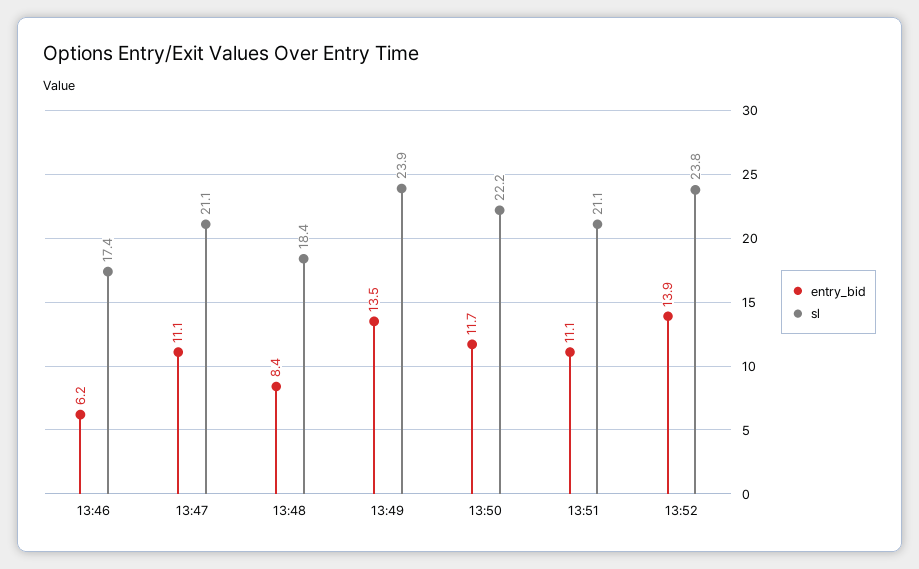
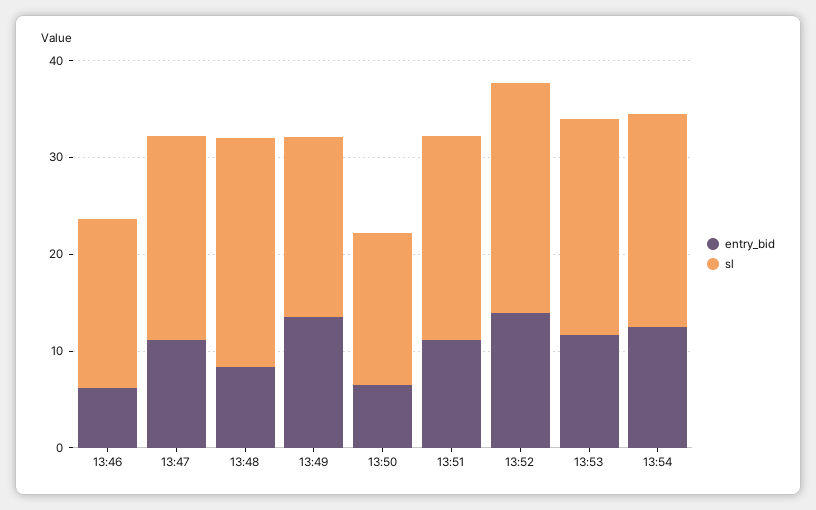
sl, 13:48: 18.4 -> 24
sl, 13:49: 23.9 -> 18
entry_bid, 13:50: 11.7 -> 6
sl, 13:50: 22.2 -> 16
entry_bid, 13:53: none -> 12
sl, 13:53: none -> 22
entry_bid, 13:54: none -> 12
sl, 13:54: none -> 22

